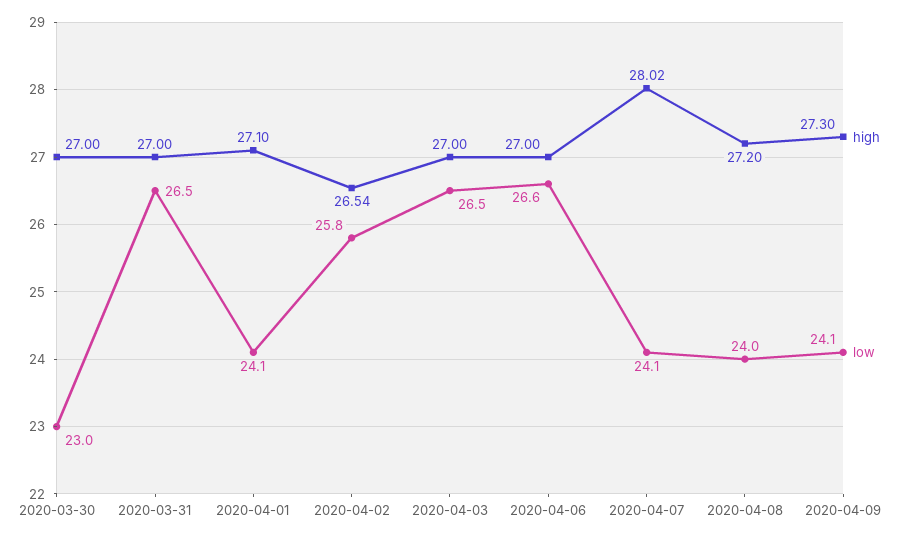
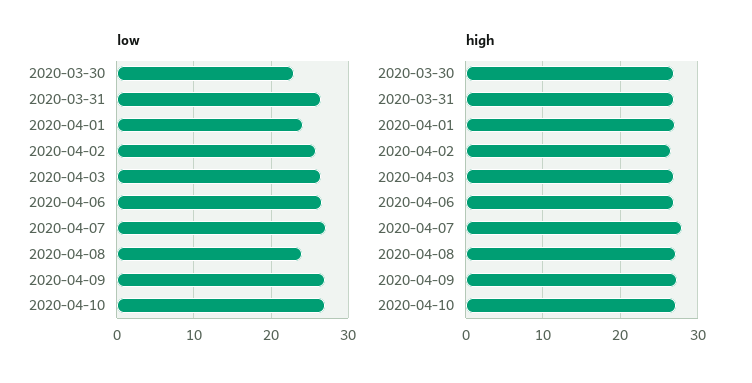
low, 2020-04-07: 24.1 -> 27
low, 2020-04-09: 24.1 -> 27
low, 2020-04-10: none -> 27
high, 2020-04-10: none -> 27

